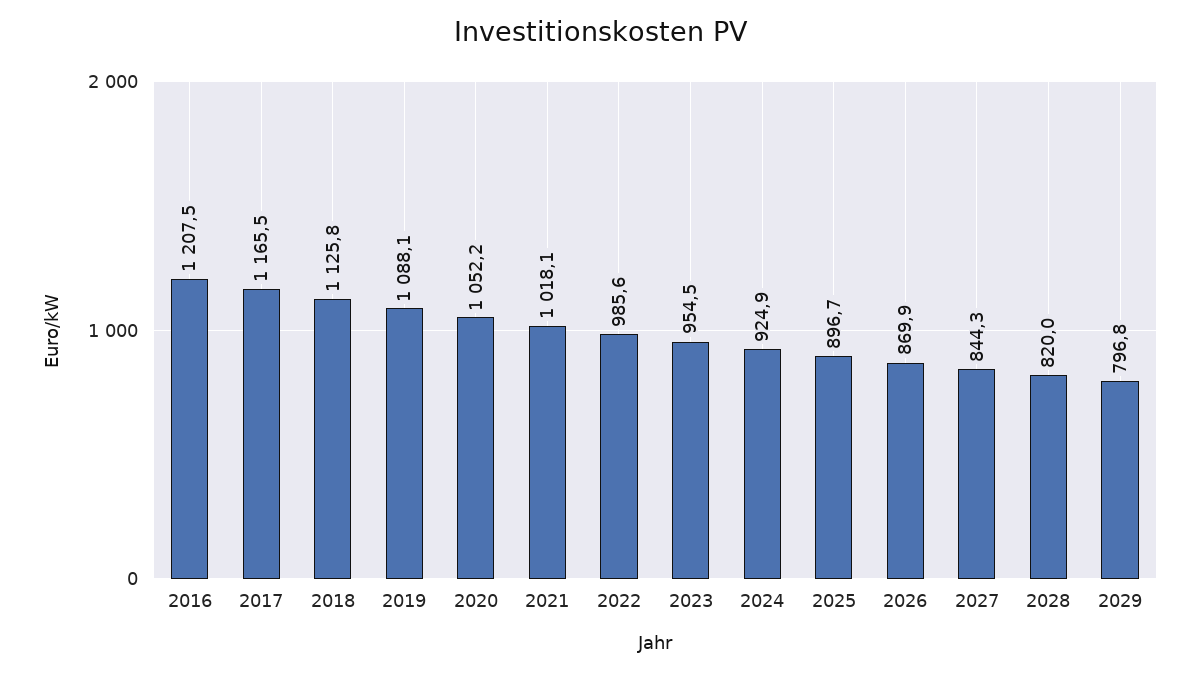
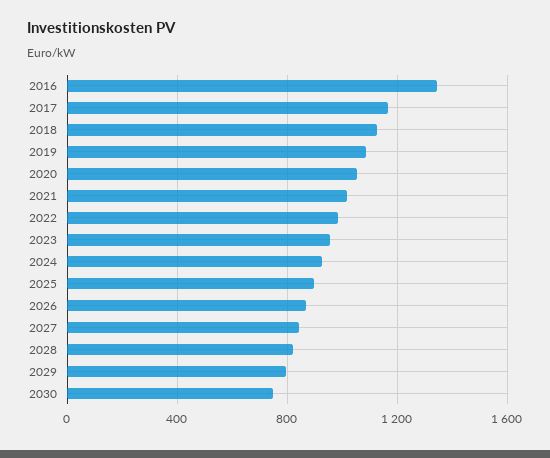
2016: 1207.5 -> 1350
2030: none -> 750

